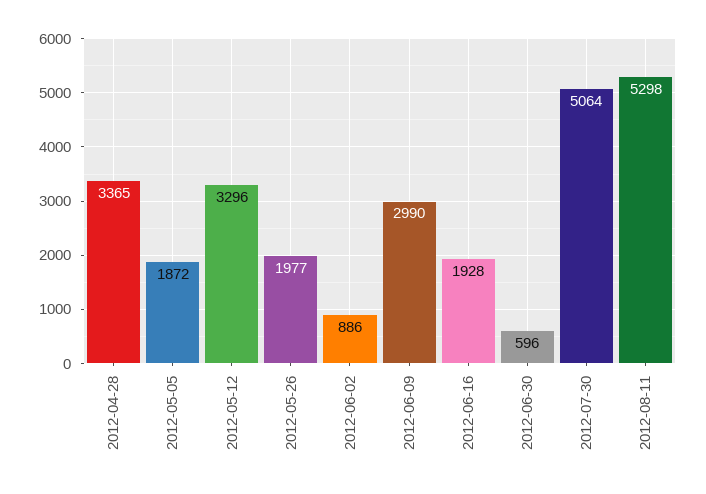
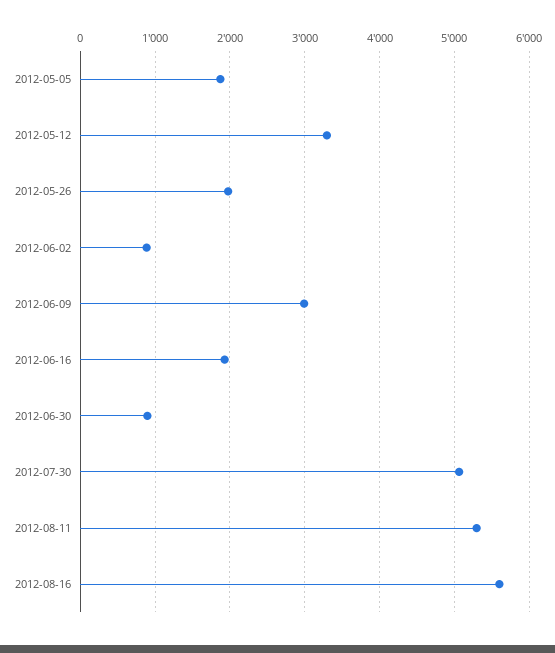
2012-04-28: 3365 -> none
2012-06-30: 596 -> 900
2012-08-16: none -> 5600

